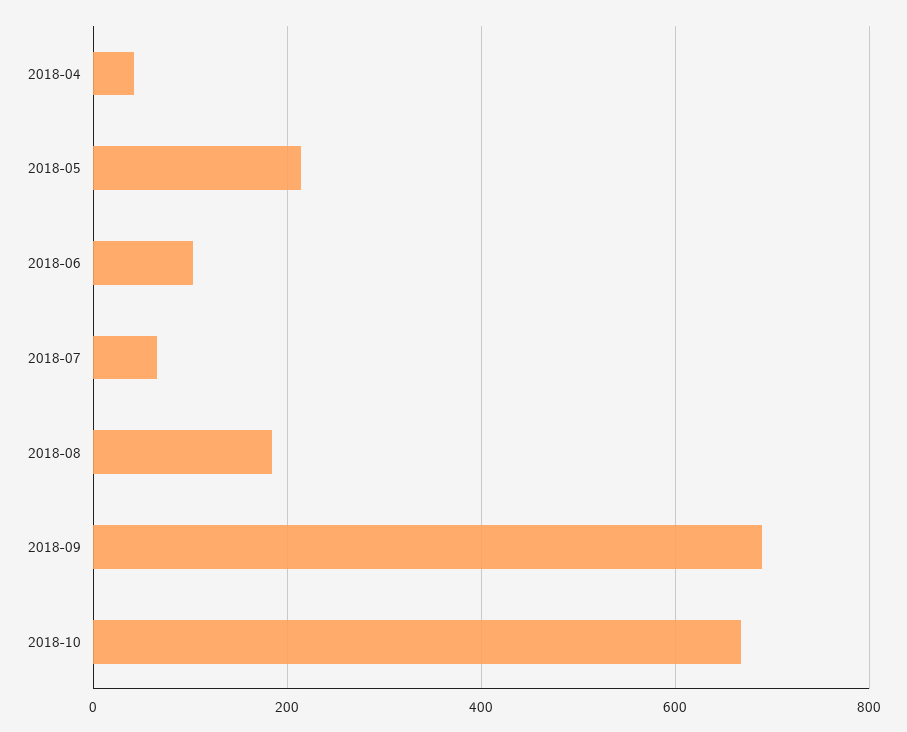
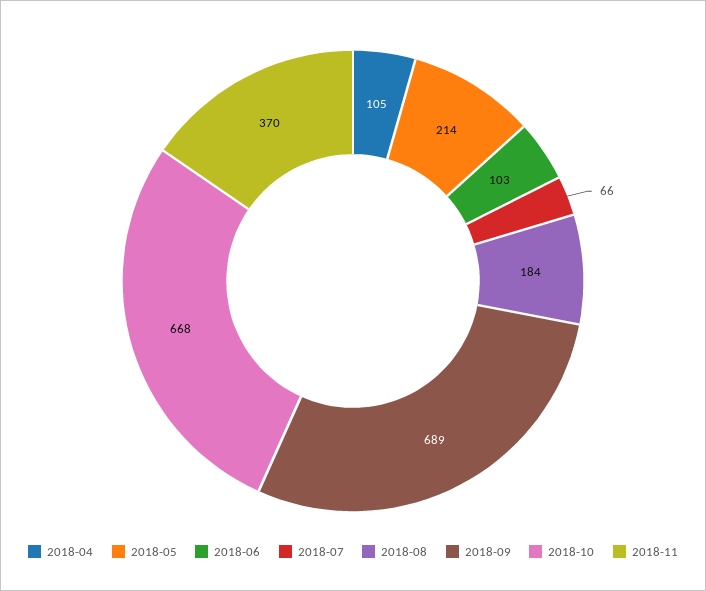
2018-04: 40 -> 105
2018-11: none -> 370

